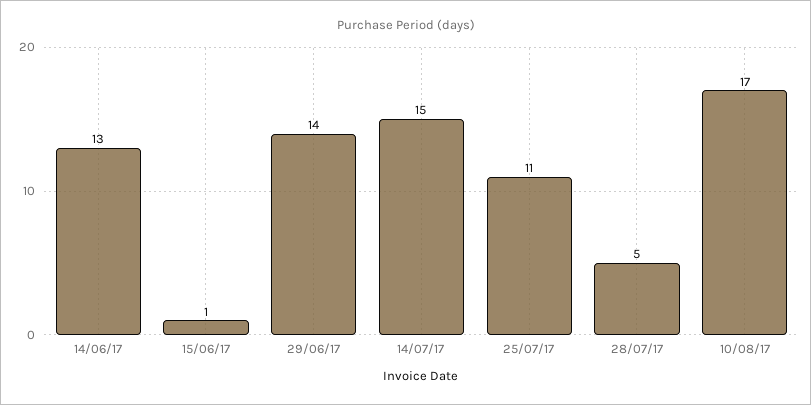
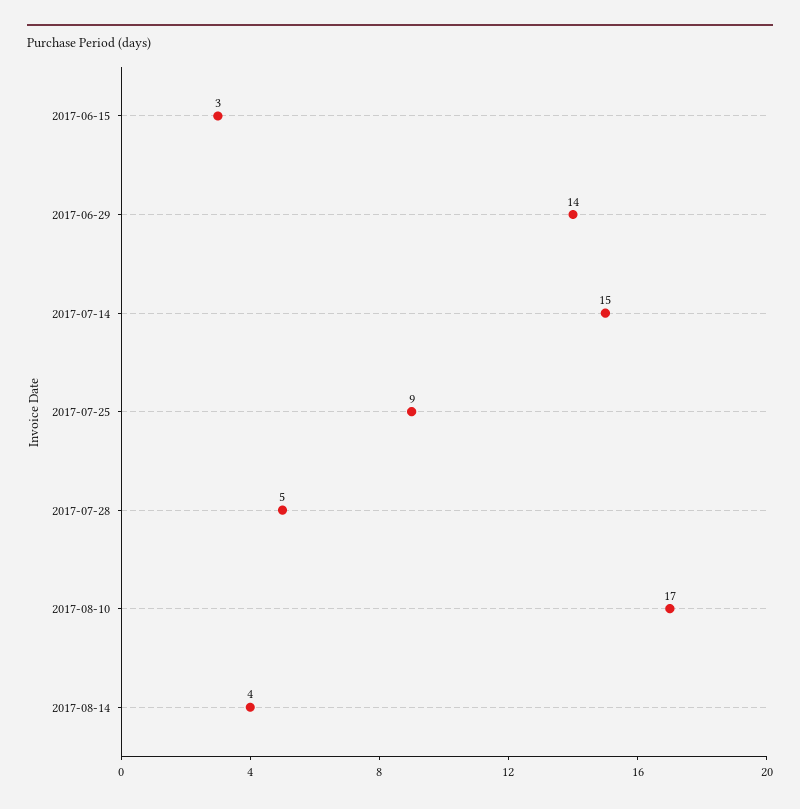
14/06/17: 13 -> none
15/06/17: 1 -> 3
25/07/17: 11 -> 9
2017-08-14: none -> 4

